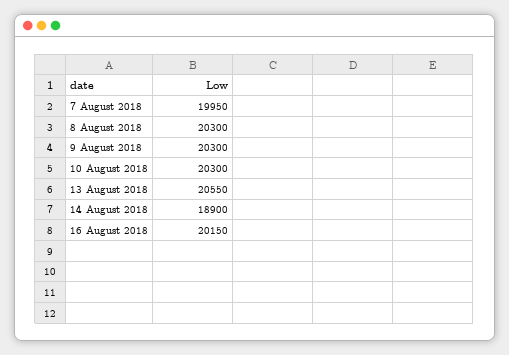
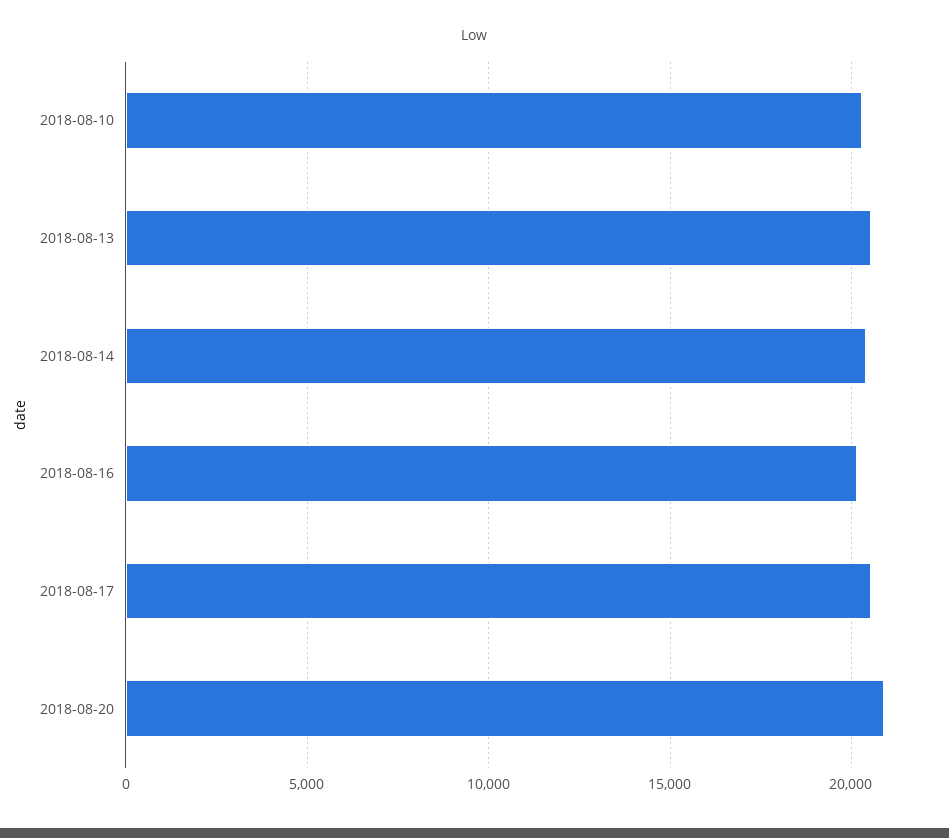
7 August 2018: 19950 -> none
8 August 2018: 20300 -> none
9 August 2018: 20300 -> none
14 August 2018: 18900 -> 20500
2018-08-17: none -> 20500
2018-08-20: none -> 21000

